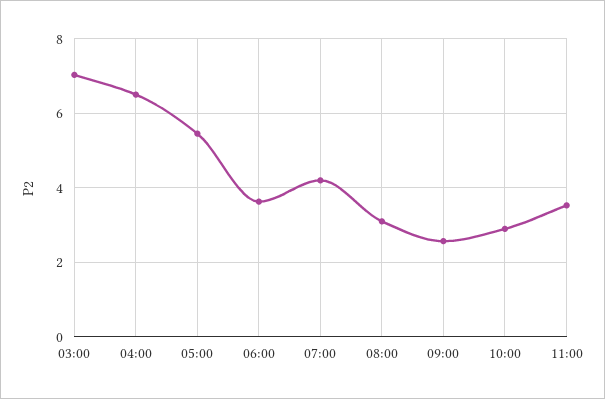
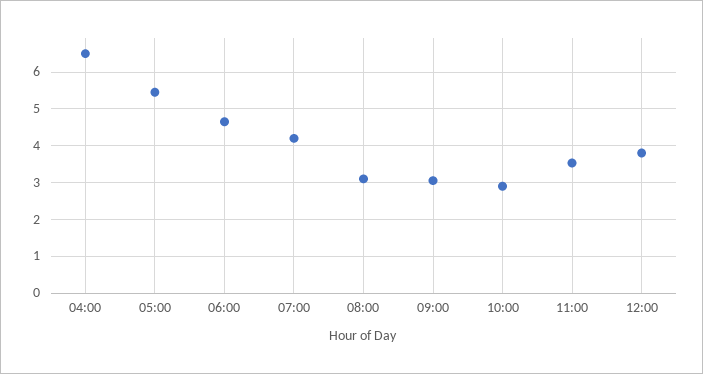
03:00: 7 -> none
06:00: 3.6 -> 4.6
09:00: 2.6 -> 3
12:00: none -> 3.8

